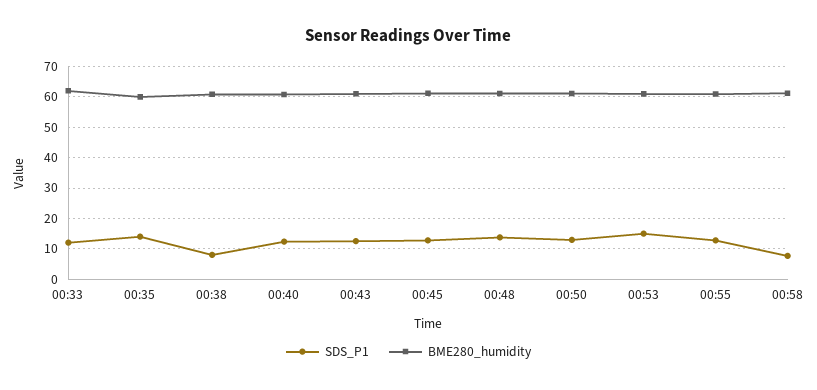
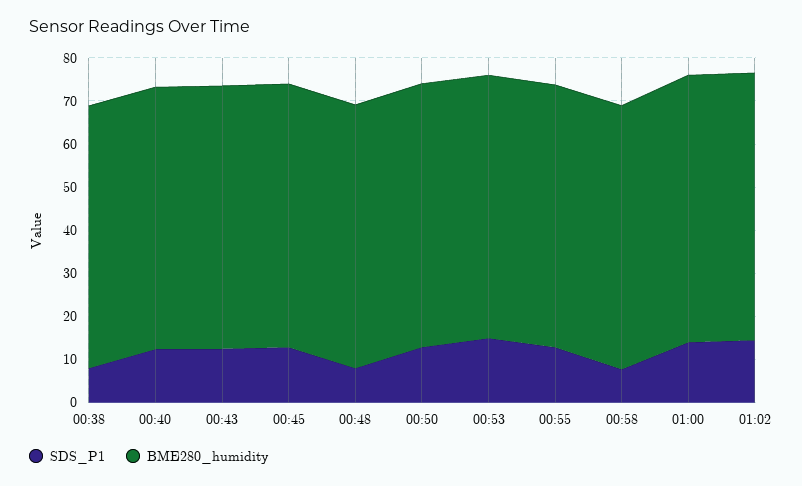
SDS_P1, 00:33: 12 -> none
BME280_humidity, 00:33: 62 -> none
SDS_P1, 00:35: 14 -> none
BME280_humidity, 00:35: 60 -> none
SDS_P1, 00:48: 14 -> 8
SDS_P1, 01:00: none -> 14
BME280_humidity, 01:00: none -> 62
SDS_P1, 01:02: none -> 14
BME280_humidity, 01:02: none -> 62

